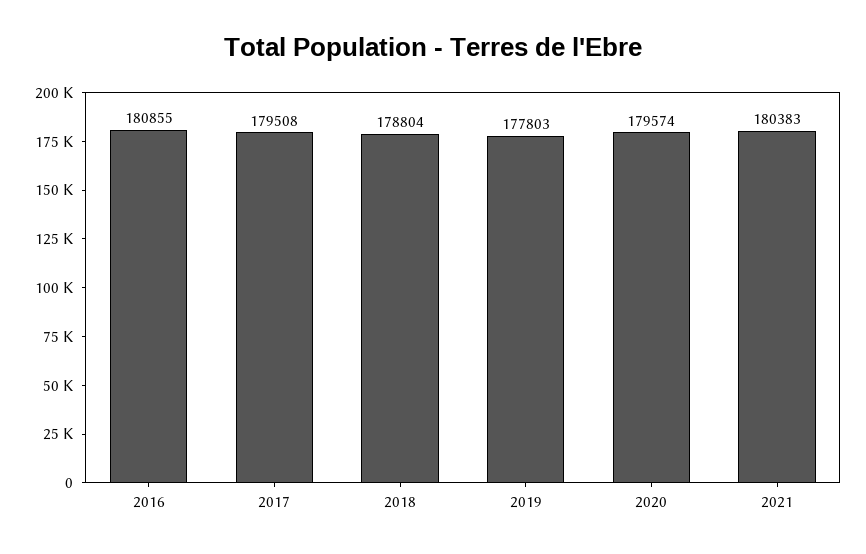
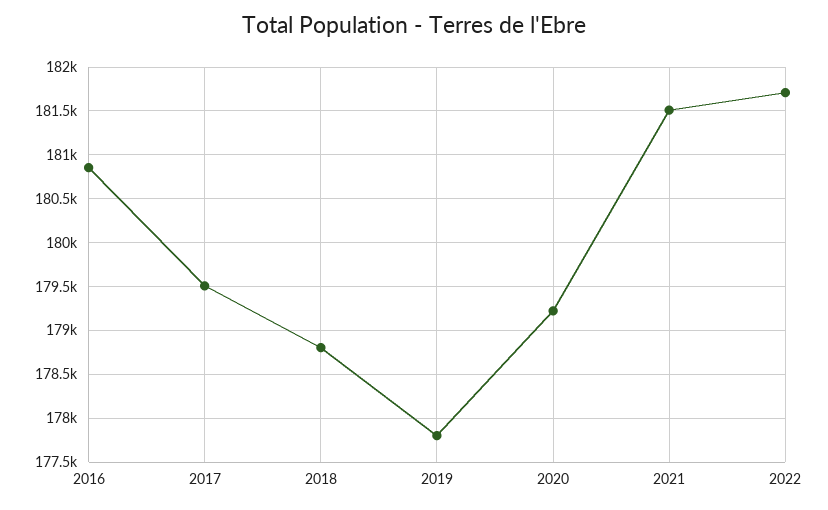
2020: 179574 -> 179200
2021: 180383 -> 181500
2022: none -> 181700

